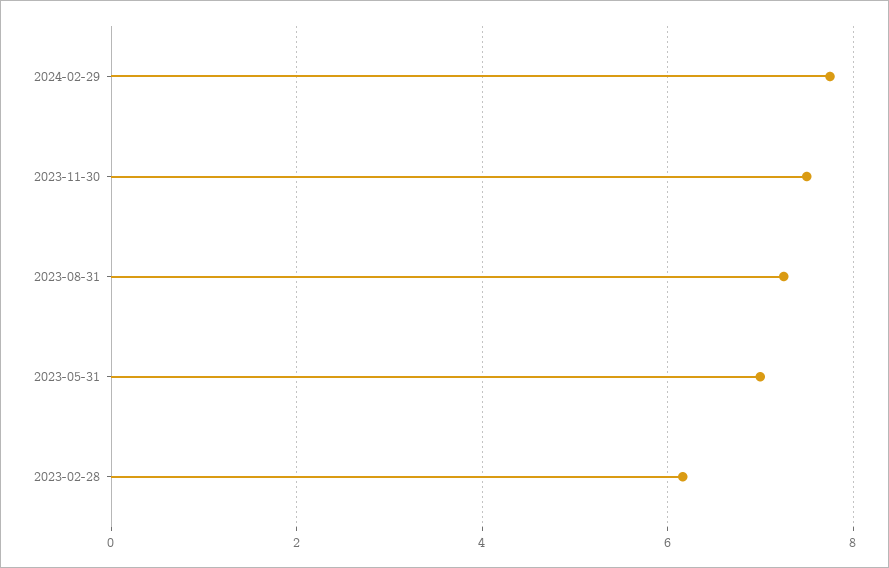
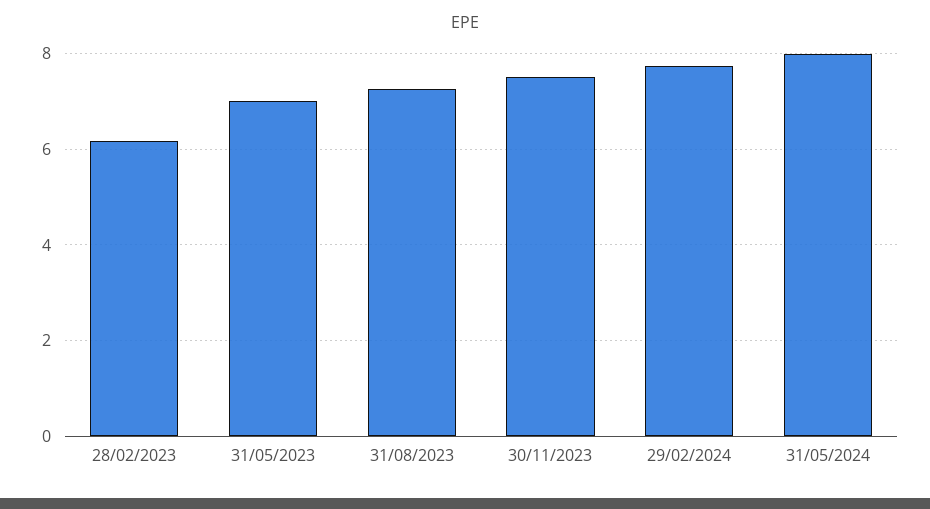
31/05/2024: none -> 8

